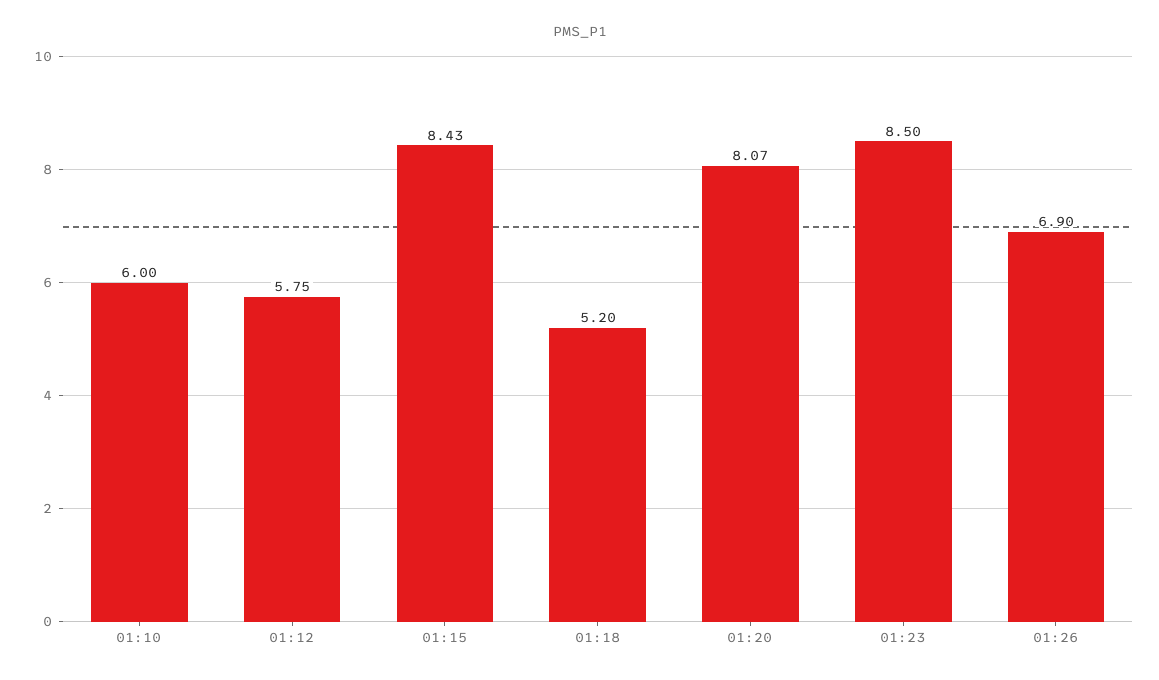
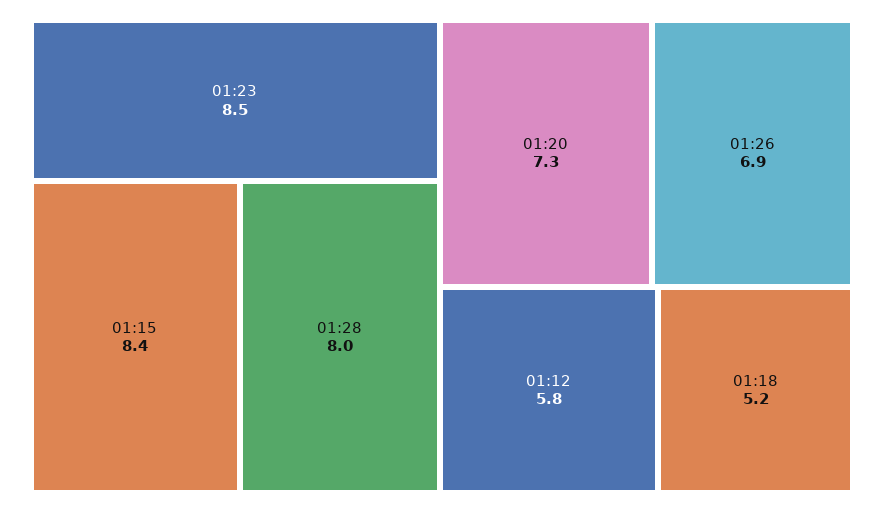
01:10: 6 -> none
01:20: 8.07 -> 7.3
01:28: none -> 8

